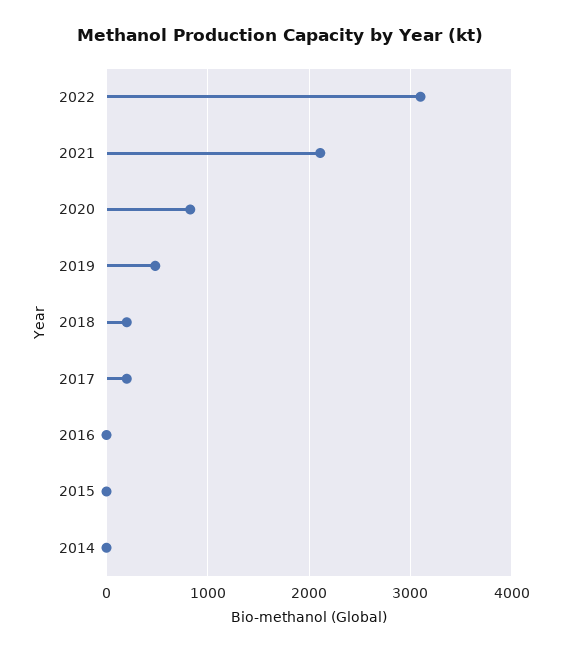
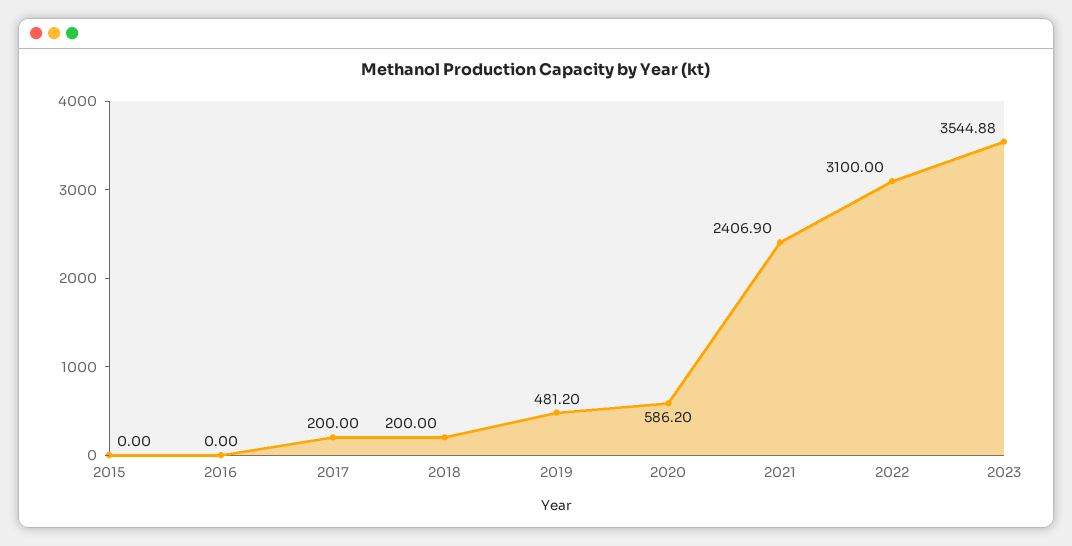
2021: 2100 -> 2406.9
2020: 800 -> 586.2
2014: 0 -> none
2023: none -> 3544.88

